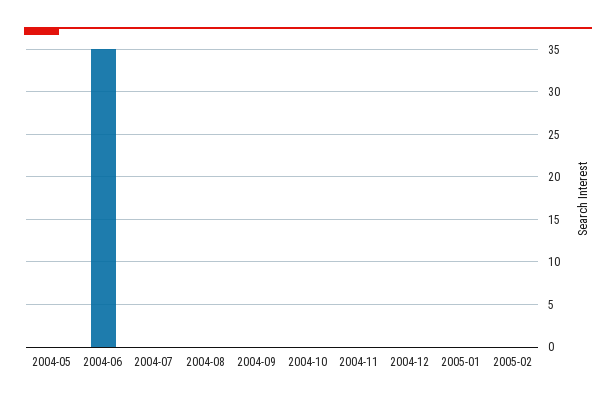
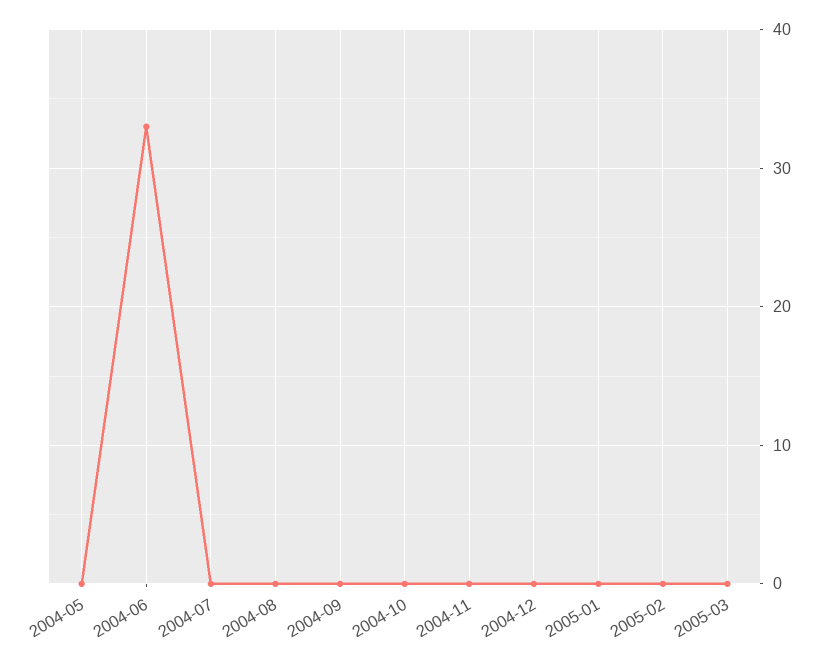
2004-06: 35 -> 33
2005-03: none -> 0

